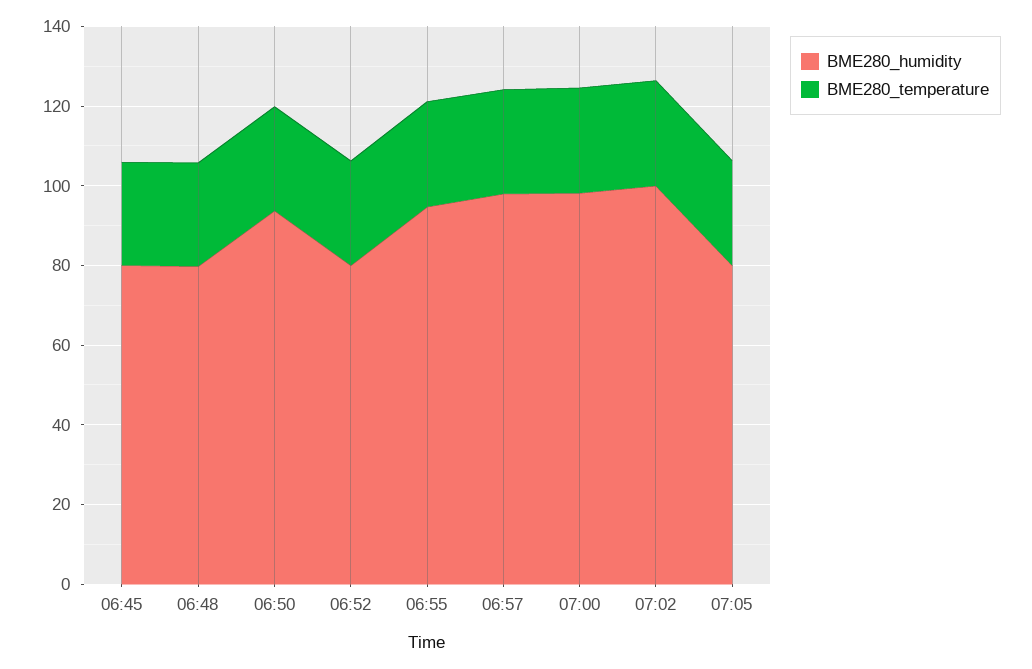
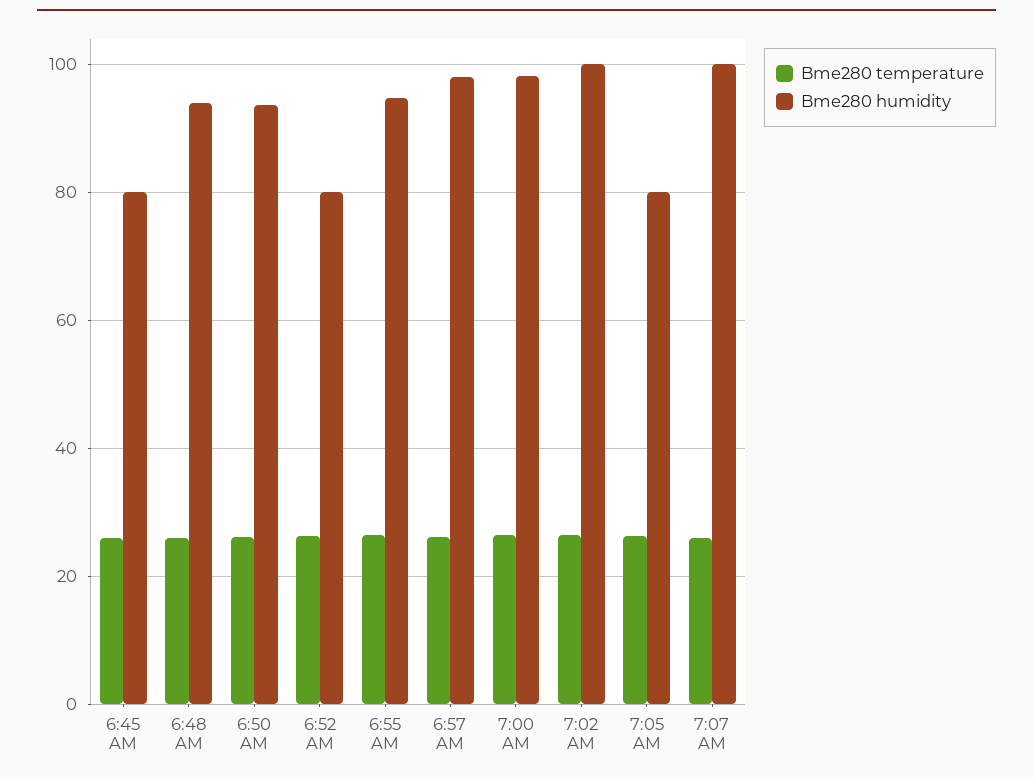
BME280_humidity, 06:48: 80 -> 94
BME280_temperature, 7:07 AM: none -> 26
BME280_humidity, 7:07 AM: none -> 100

